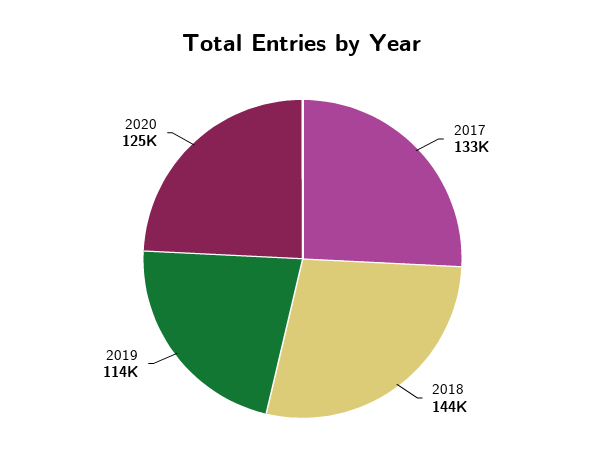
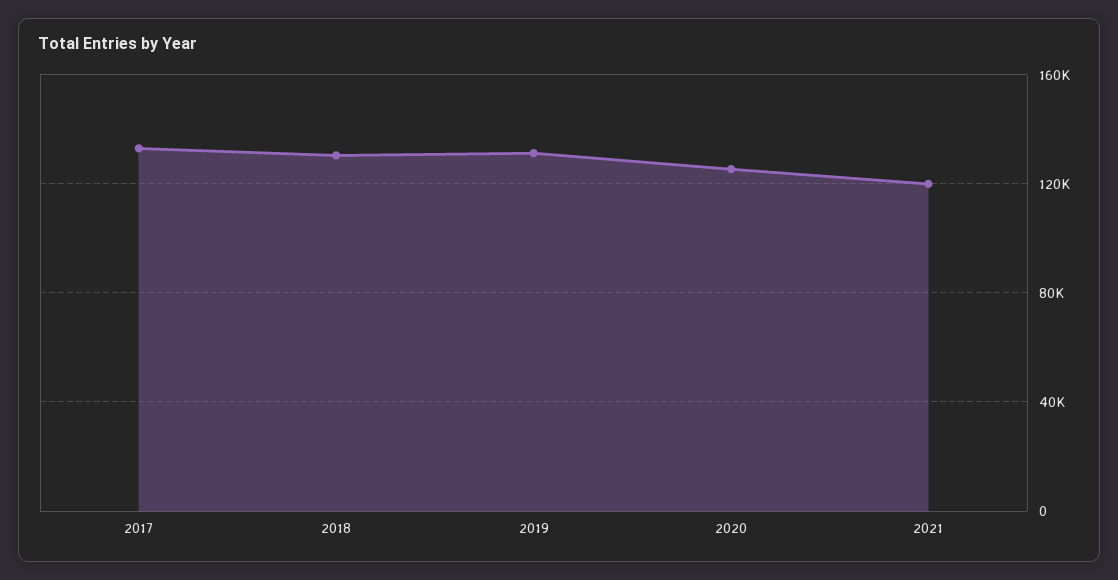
2018: 144000 -> 130000
2019: 114000 -> 130000
2021: none -> 120000

